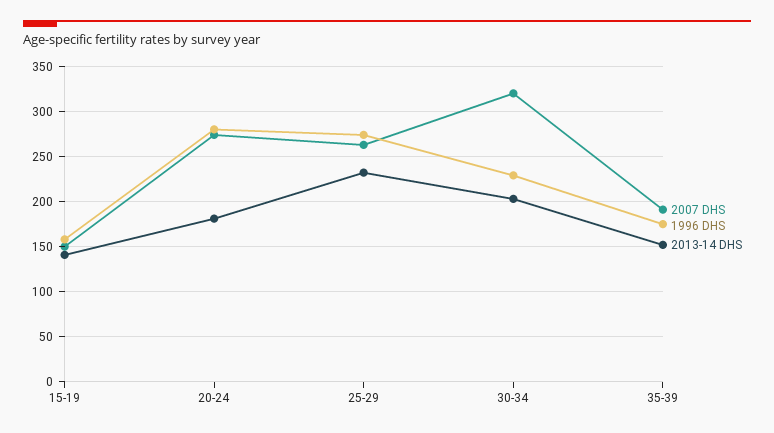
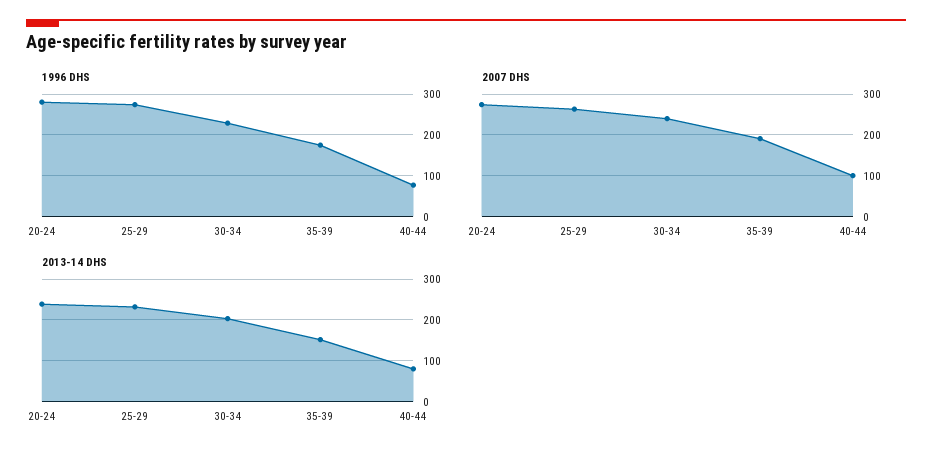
2007 DHS, 15-19: 150 -> none
1996 DHS, 15-19: 160 -> none
2013-14 DHS, 15-19: 140 -> none
2013-14 DHS, 20-24: 180 -> 240
2007 DHS, 30-34: 320 -> 240
1996 DHS, 40-44: none -> 80
2007 DHS, 40-44: none -> 100
2013-14 DHS, 40-44: none -> 80

